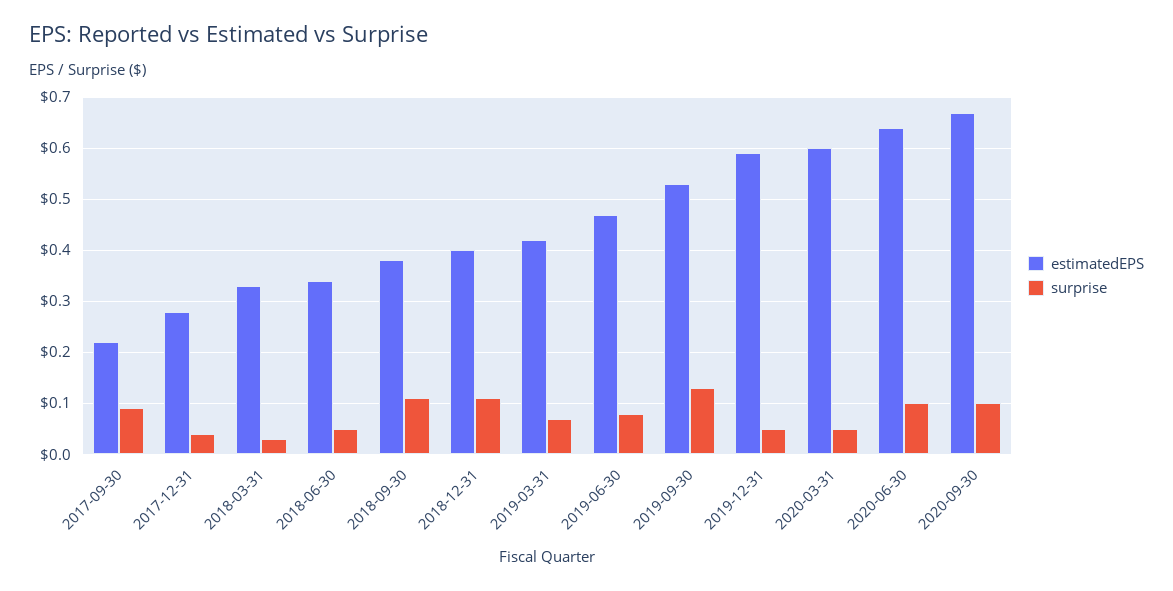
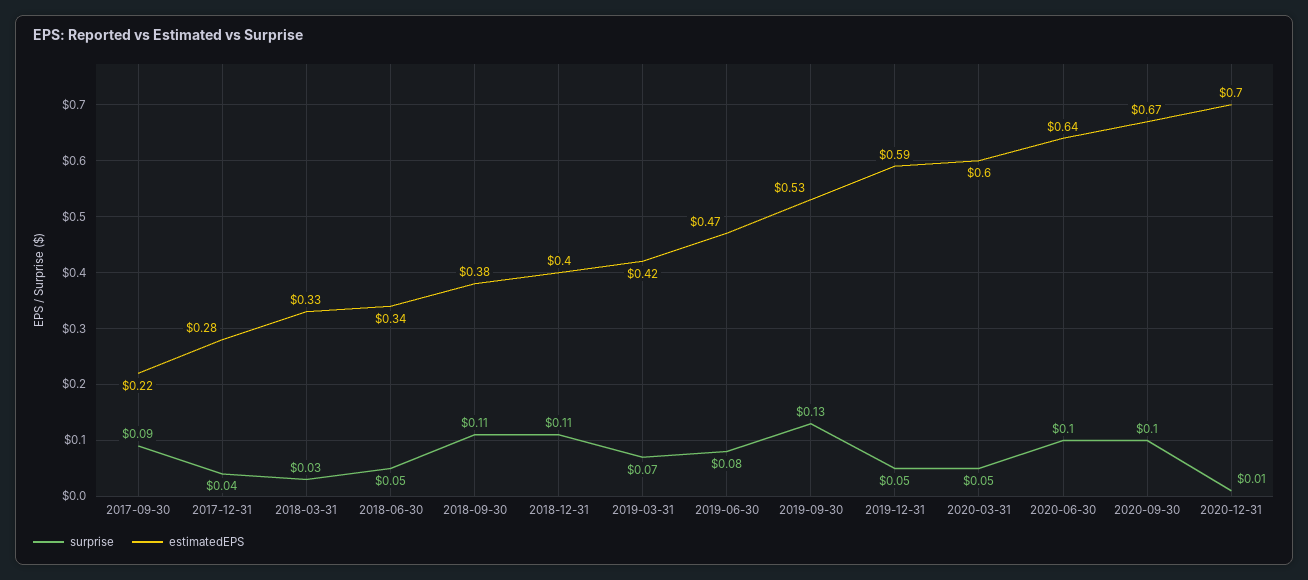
surprise, 2020-12-31: none -> 0.01
estimatedEPS, 2020-12-31: none -> 0.7

